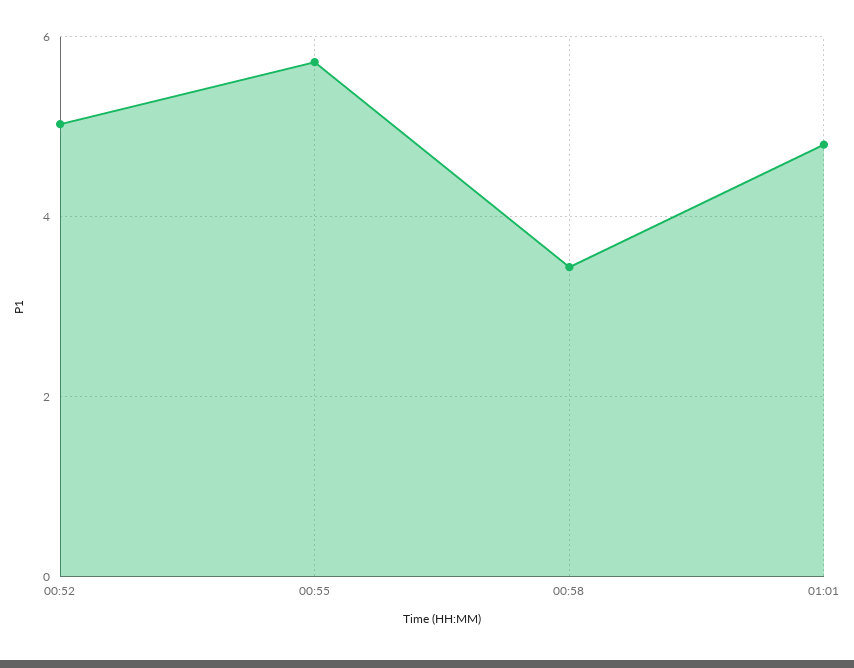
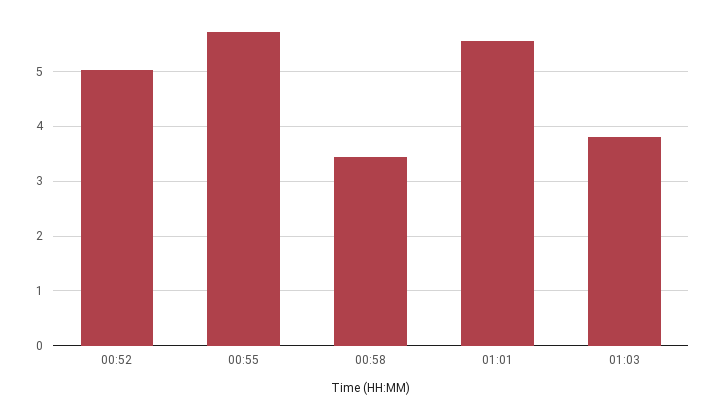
01:01: 4.8 -> 5.6
01:03: none -> 3.8

